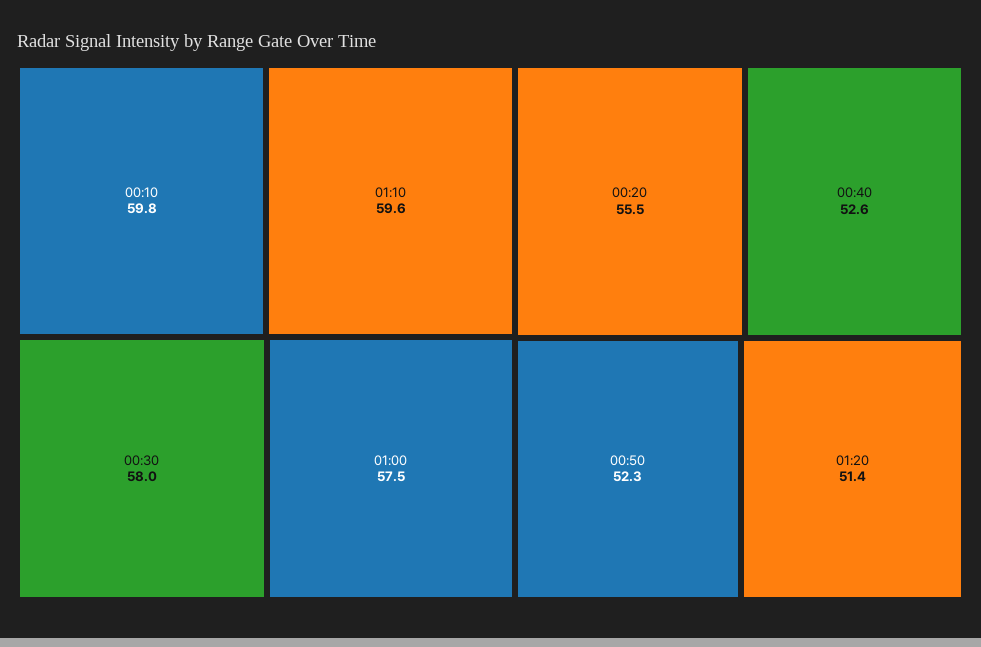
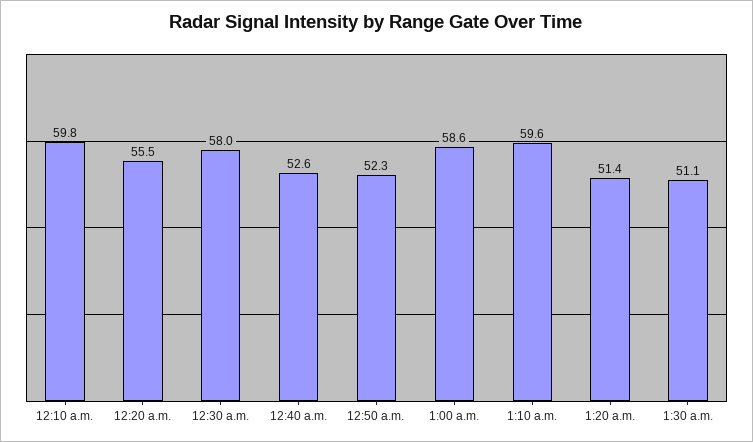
01:00: 57.5 -> 58.6
1:30 a.m.: none -> 51.1

